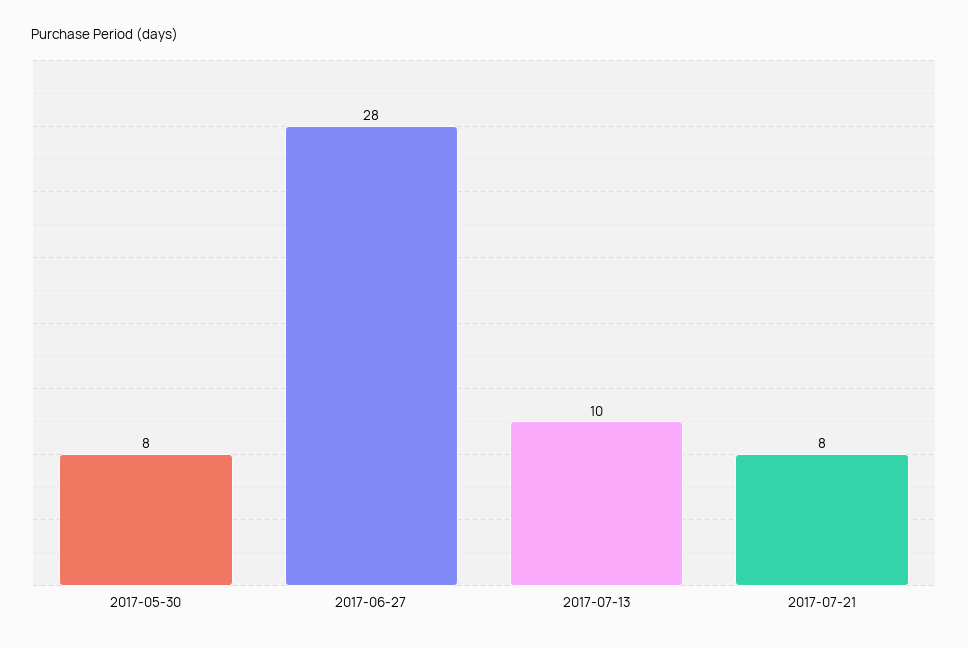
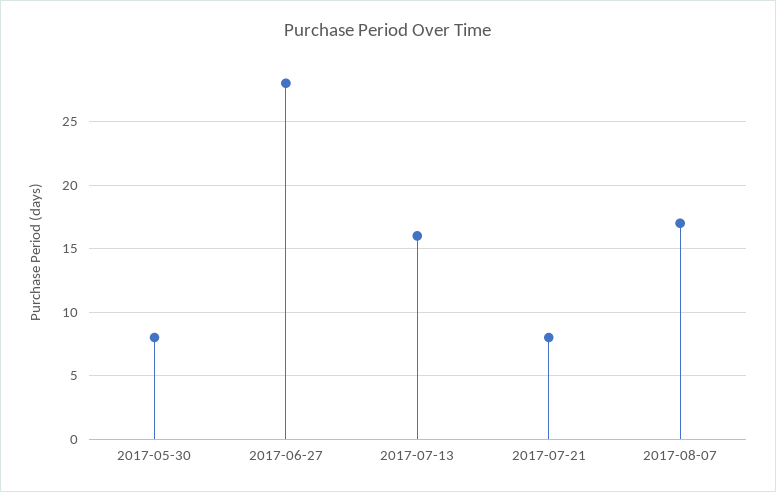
2017-07-13: 10 -> 16
2017-08-07: none -> 17

